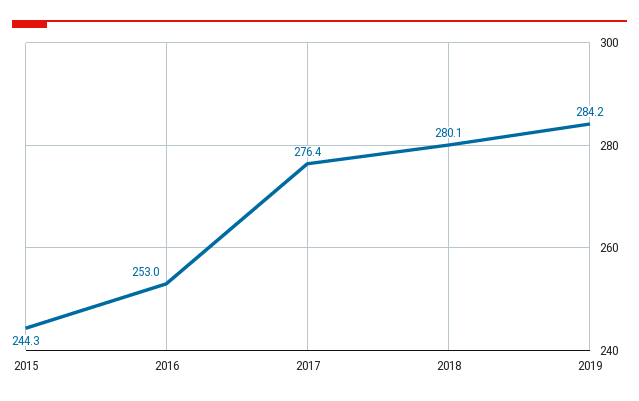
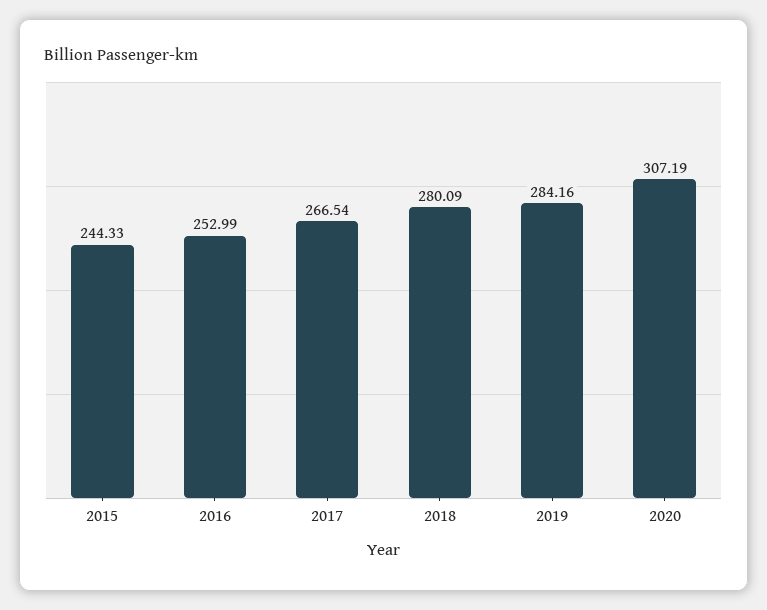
2017: 276.4 -> 266.54
2020: none -> 307.19

